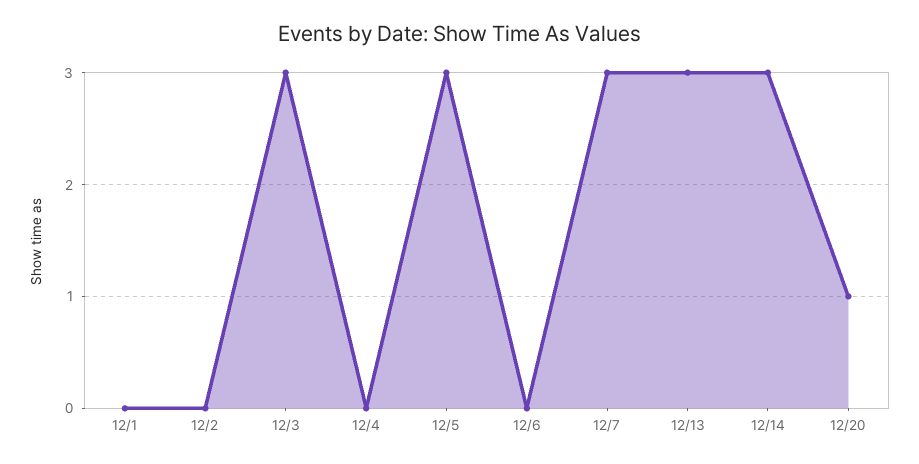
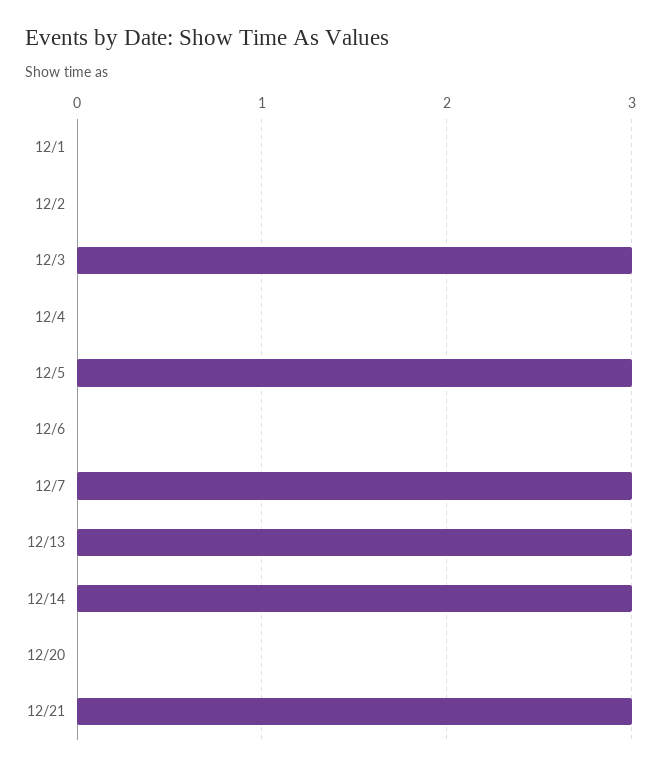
12/20: 1 -> 0
12/21: none -> 3

